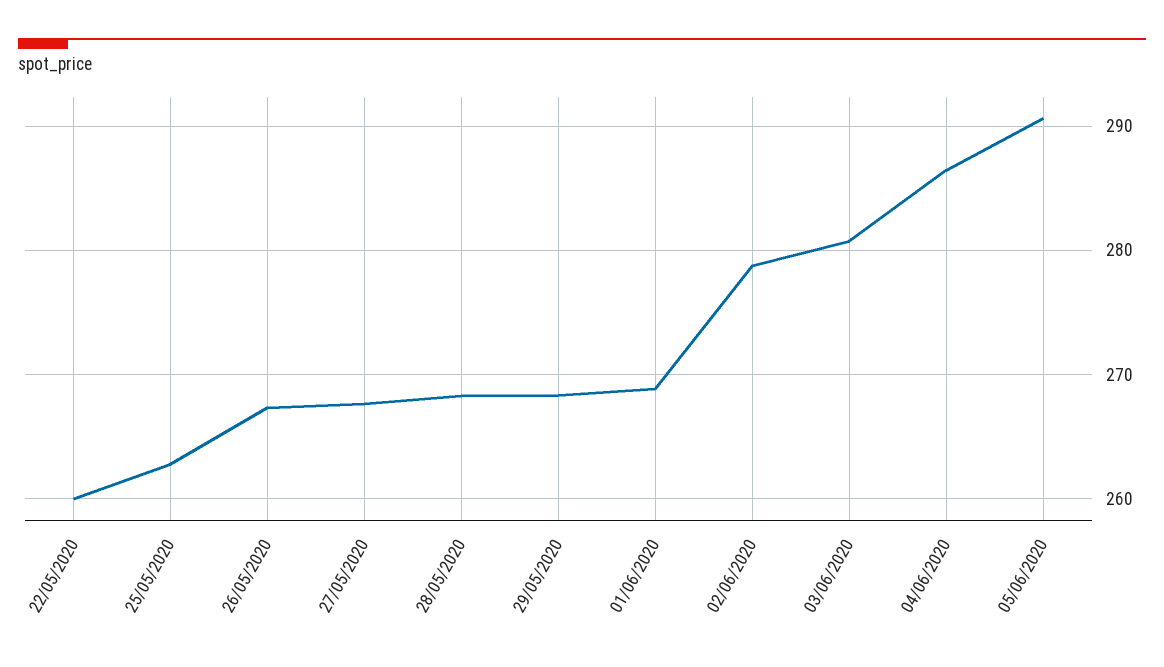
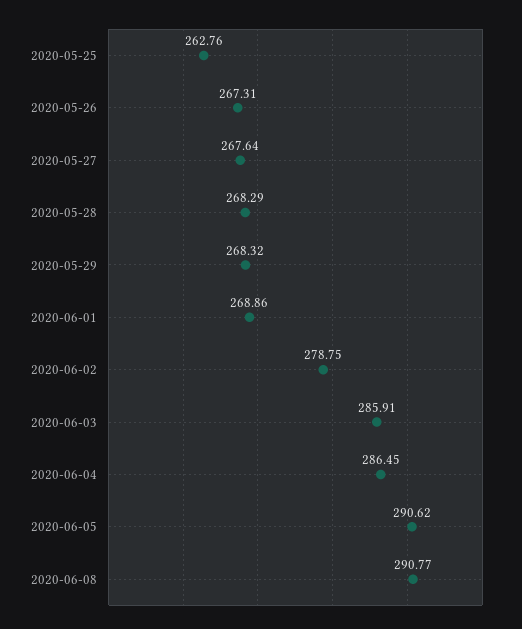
22/05/2020: 260 -> none
03/06/2020: 281 -> 285.91
2020-06-08: none -> 290.77

